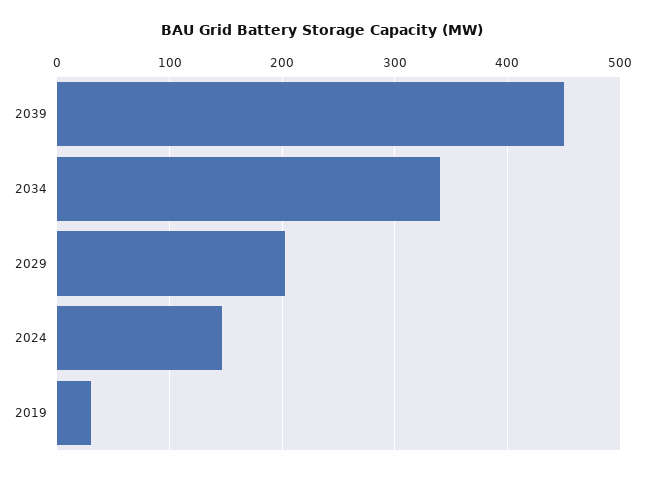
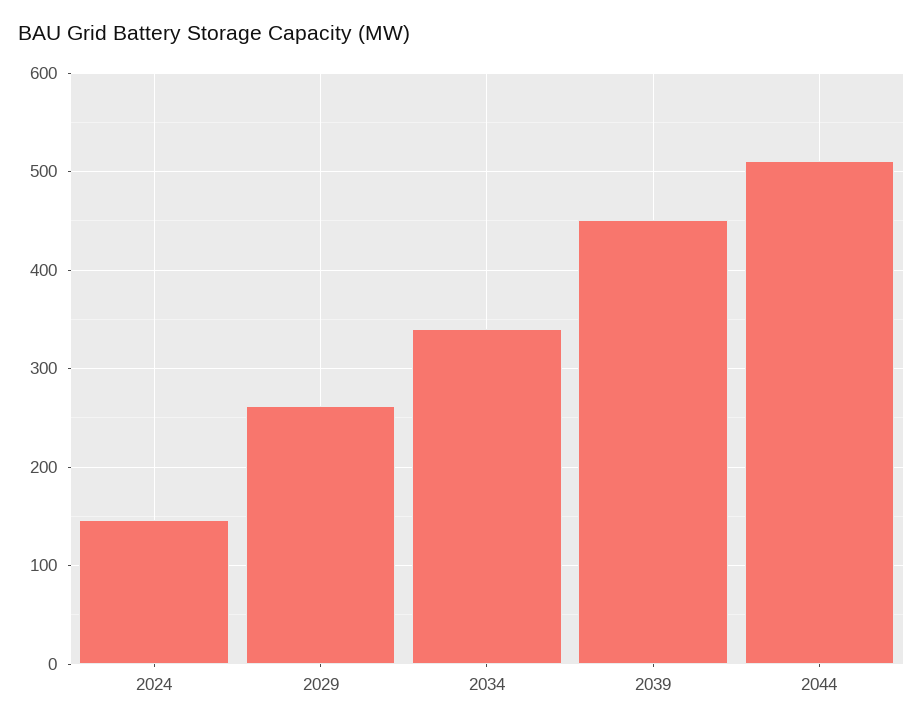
2029: 200 -> 260
2019: 30 -> none
2044: none -> 510

